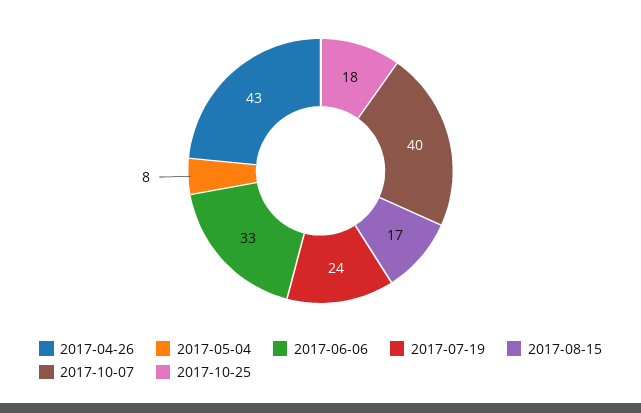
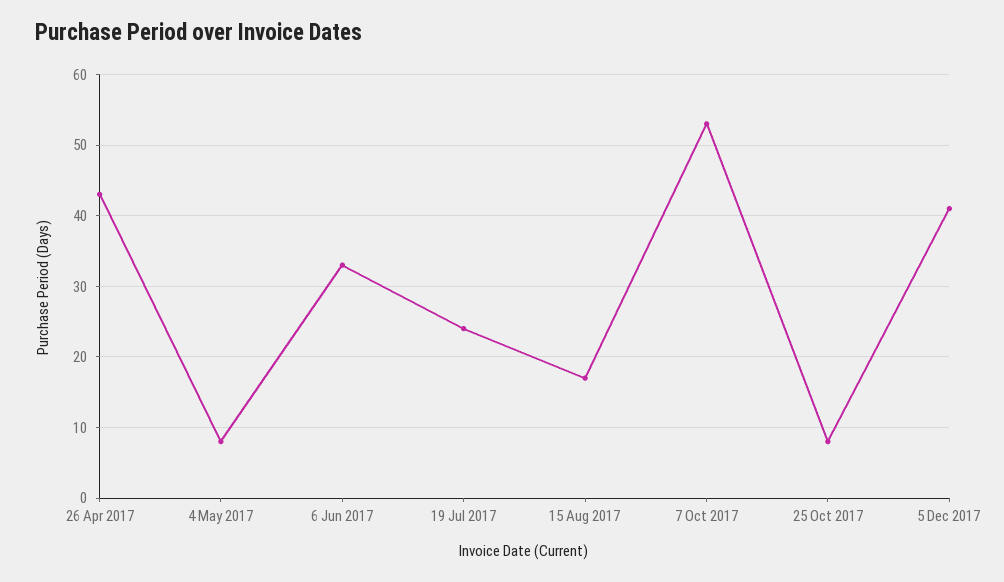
2017-10-07: 40 -> 53
2017-10-25: 18 -> 8
5 Dec 2017: none -> 41

